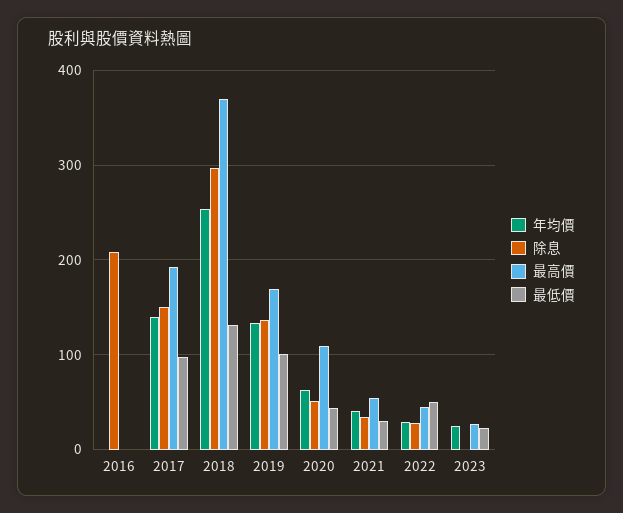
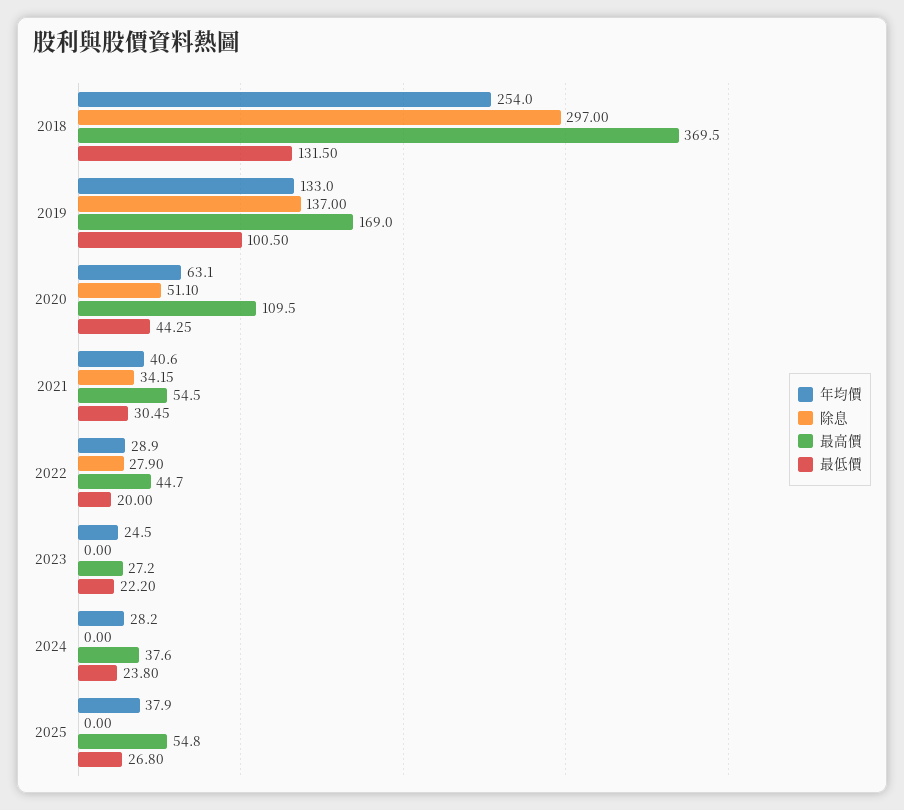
年均價, 2016: 0 -> none
除息, 2016: 210 -> none
最高價, 2016: 0 -> none
最低價, 2016: 0 -> none
年均價, 2017: 140 -> none
除息, 2017: 150 -> none
最高價, 2017: 190 -> none
最低價, 2017: 100 -> none
最低價, 2022: 50 -> 20
年均價, 2024: none -> 28.2
除息, 2024: none -> 0
最高價, 2024: none -> 37.6
最低價, 2024: none -> 23.8
年均價, 2025: none -> 37.9
除息, 2025: none -> 0
最高價, 2025: none -> 54.8
最低價, 2025: none -> 26.8

